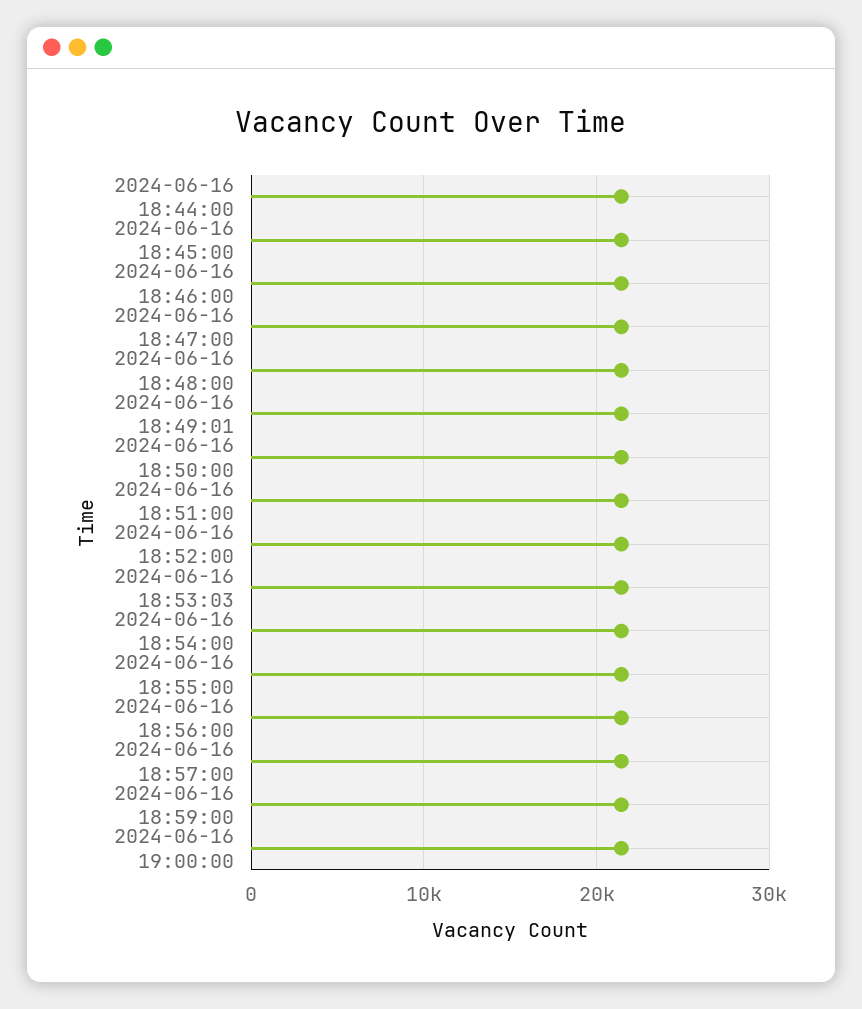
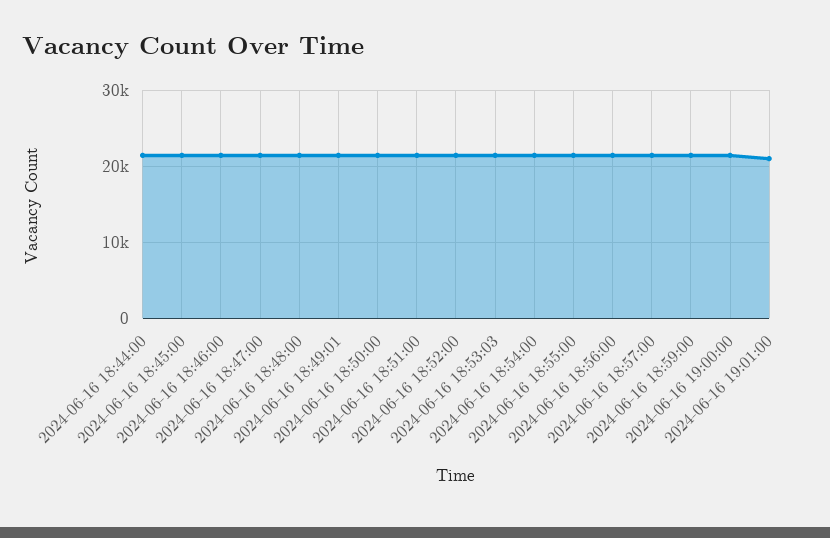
2024-06-16 19:01:00: none -> 21000

